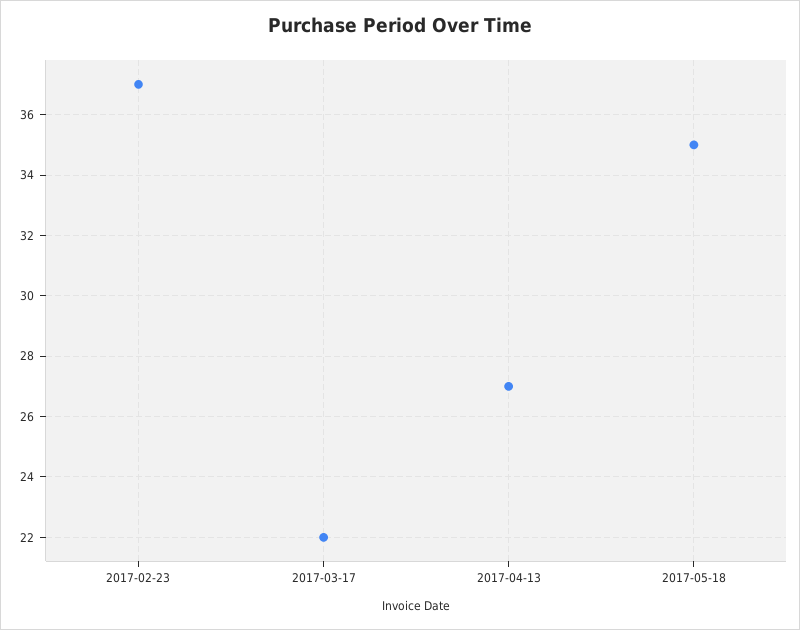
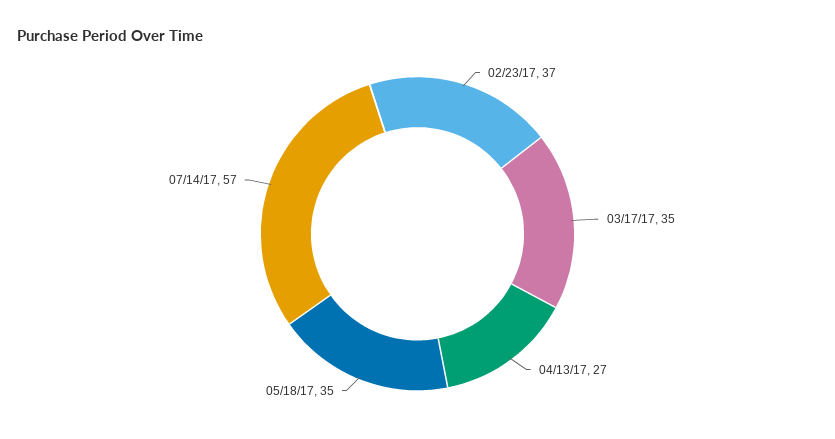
2017-03-17: 22 -> 35
07/14/17: none -> 57

